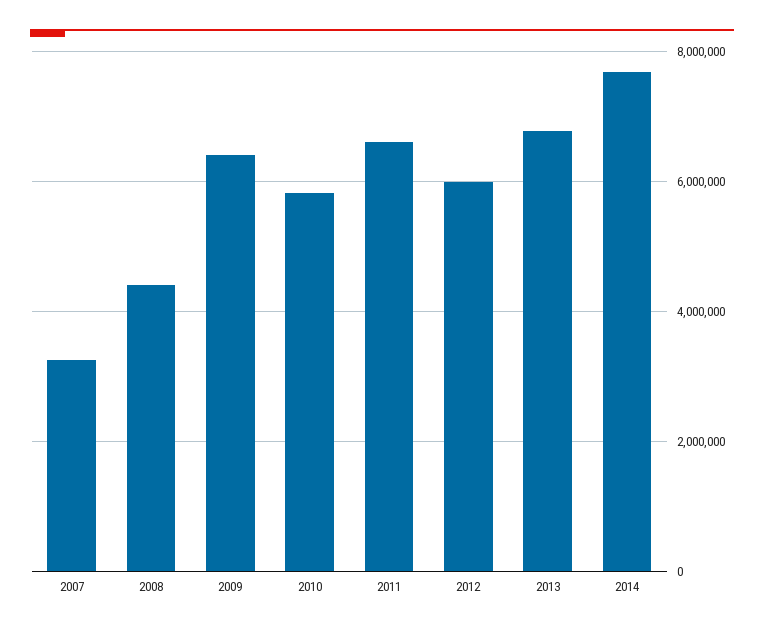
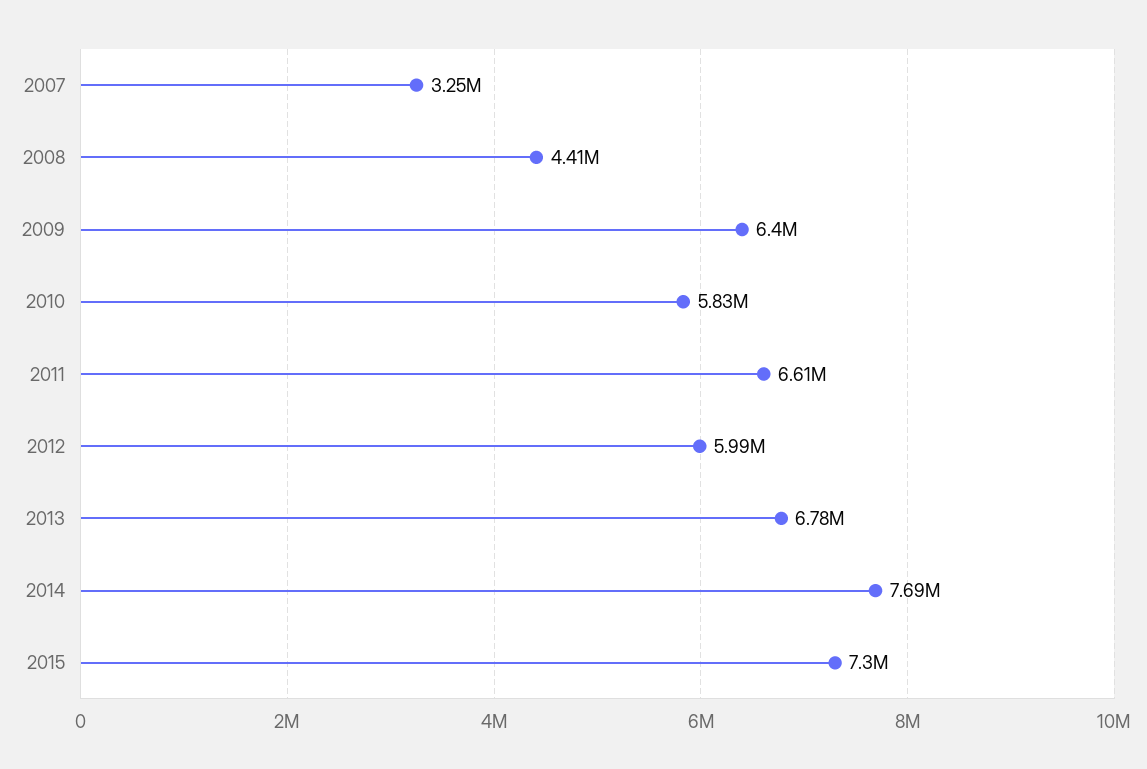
2015: none -> 7300000

